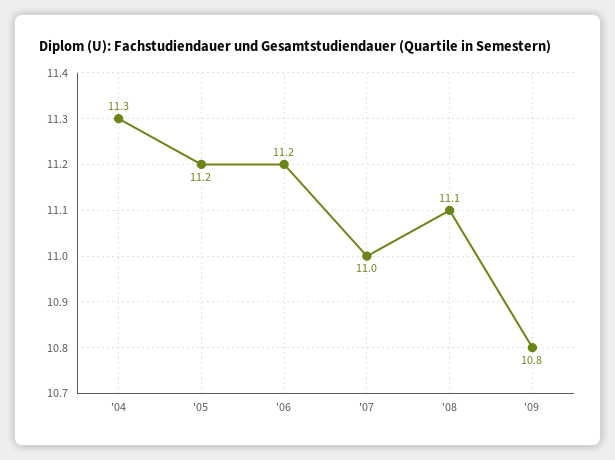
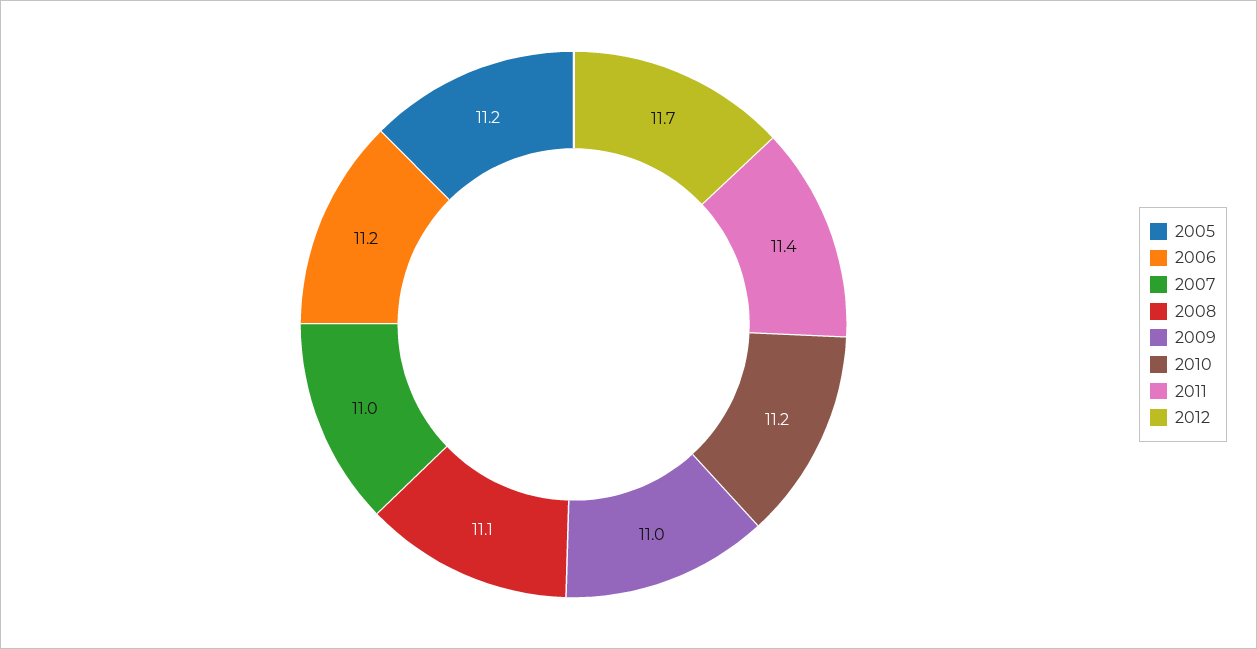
'04: 11.3 -> none
'09: 10.8 -> 11
2010: none -> 11.2
2011: none -> 11.4
2012: none -> 11.7

